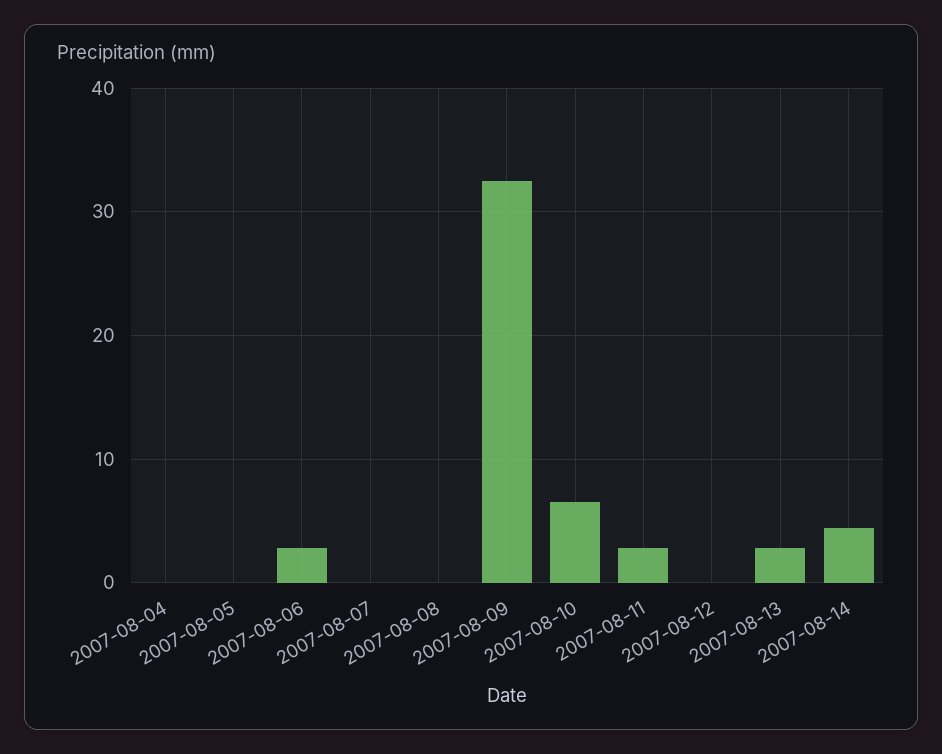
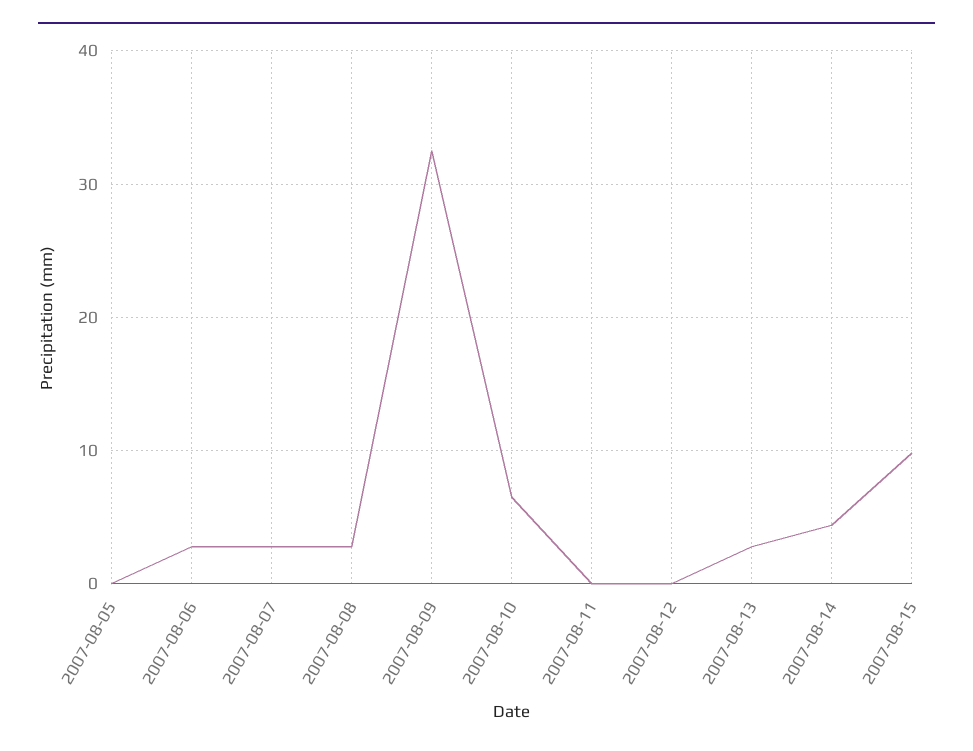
2007-08-04: 0 -> none
2007-08-07: 0 -> 3
2007-08-08: 0 -> 3
2007-08-11: 3 -> 0
2007-08-15: none -> 10

